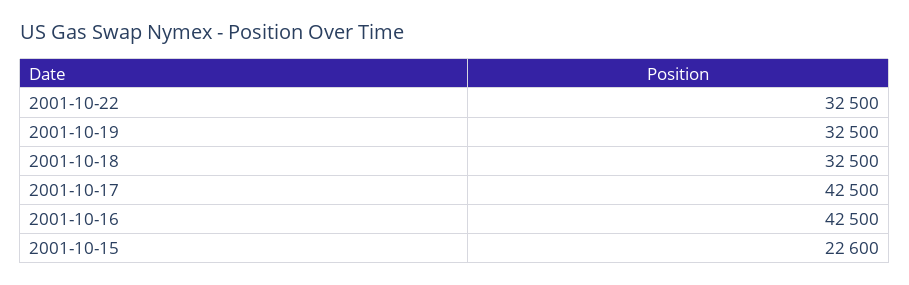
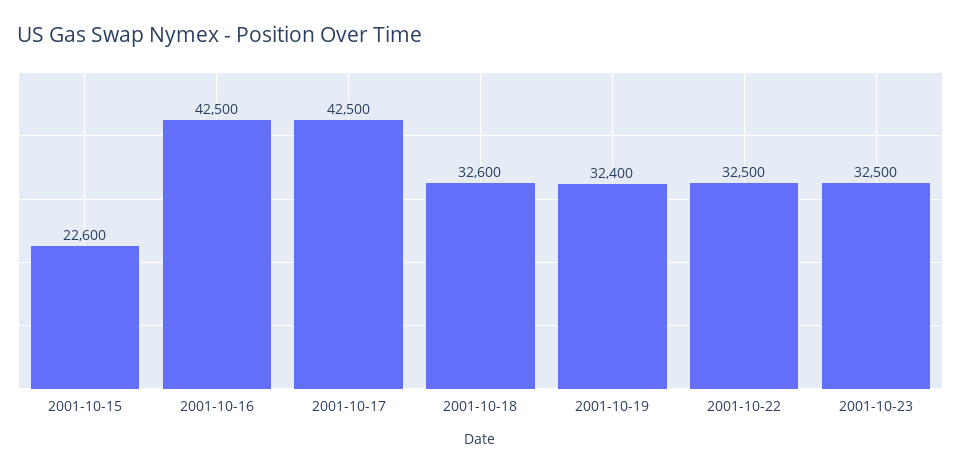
2001-10-19: 32500 -> 32400
2001-10-18: 32500 -> 32600
2001-10-23: none -> 32500

